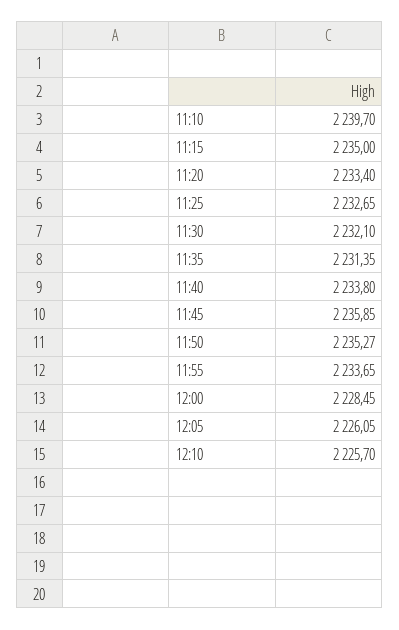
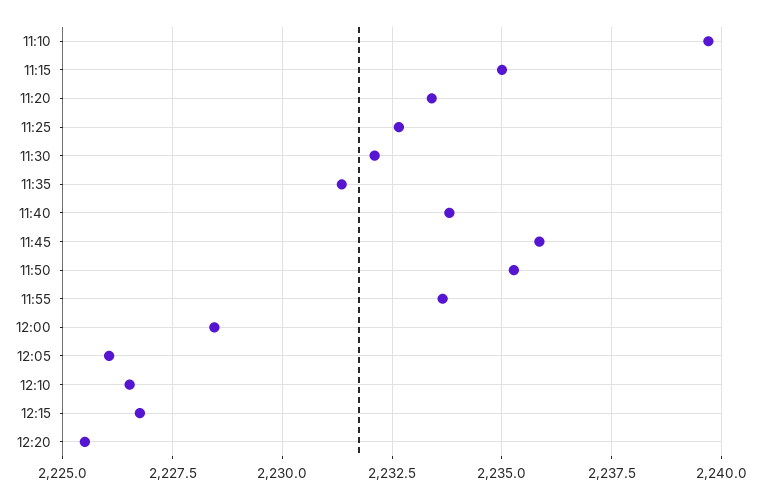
12:10: 2225.7 -> 2226.5
12:15: none -> 2226.75
12:20: none -> 2225.5

